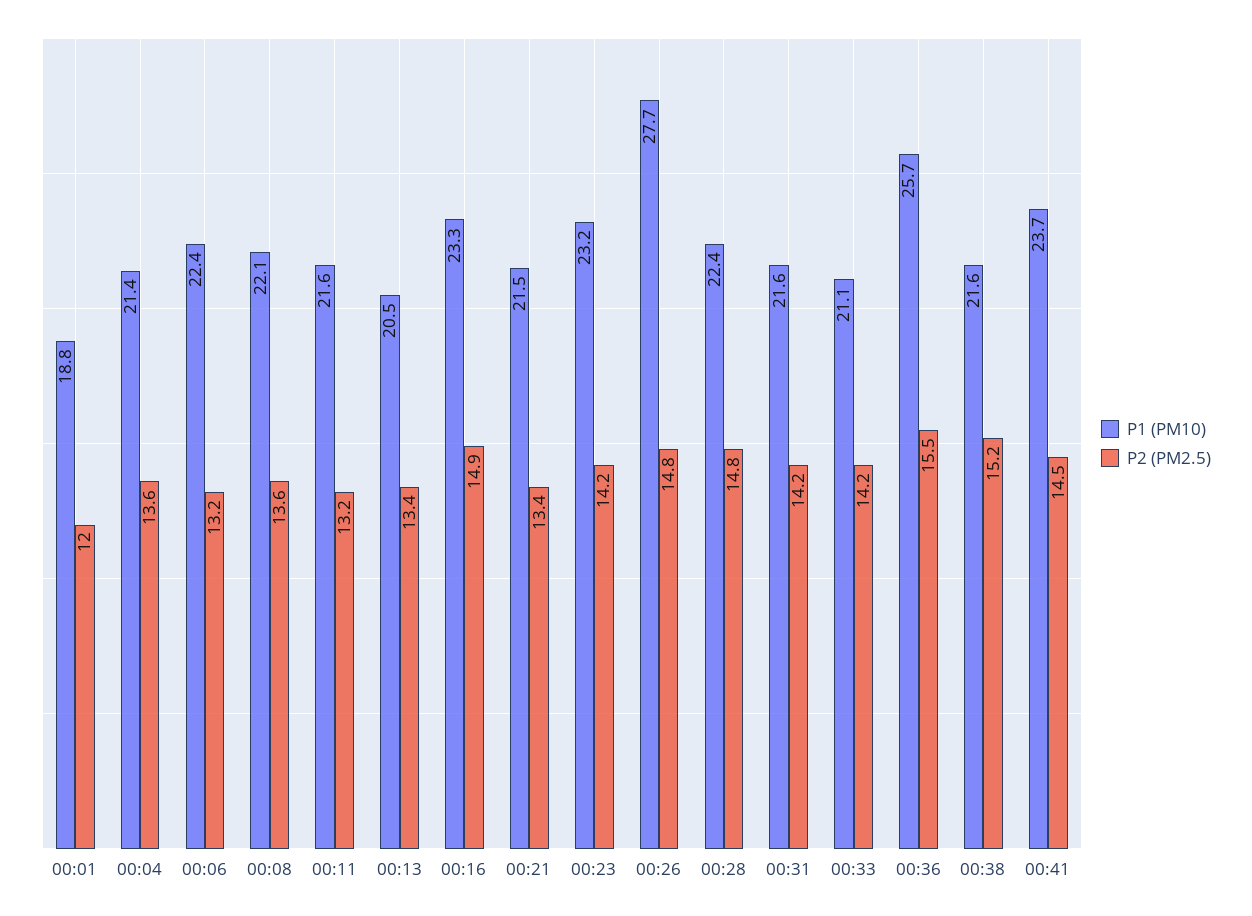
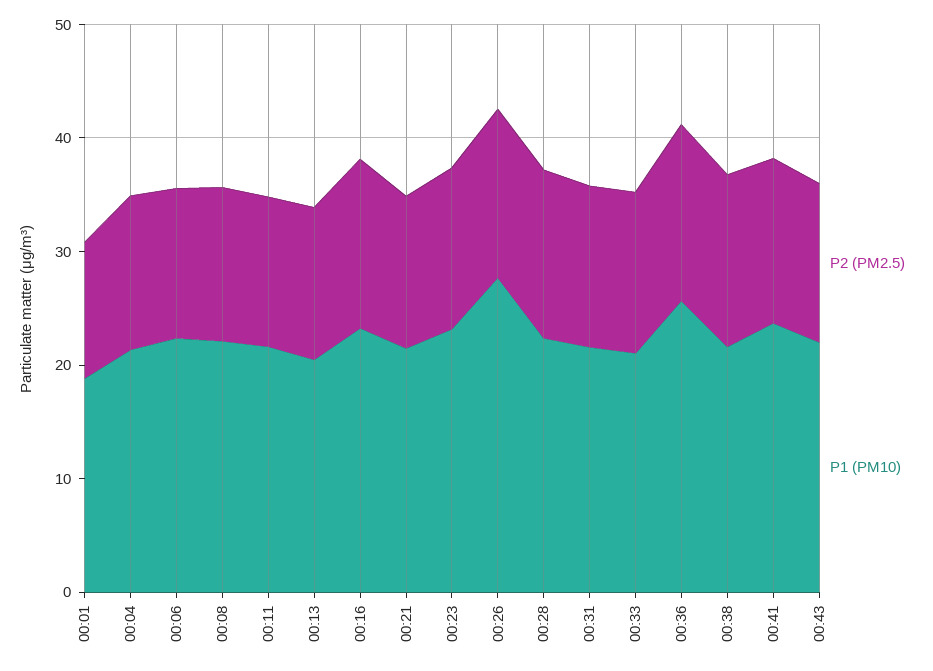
P2 (PM2.5), 00:43: none -> 14
P1 (PM10), 00:43: none -> 22

